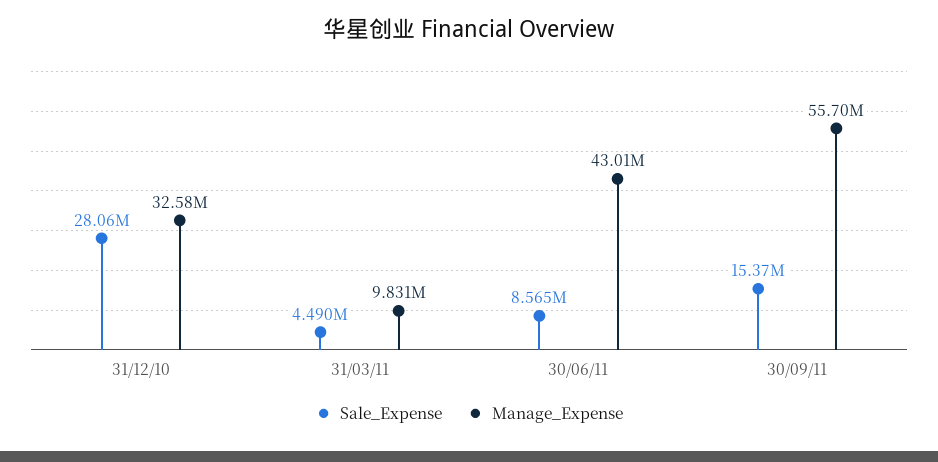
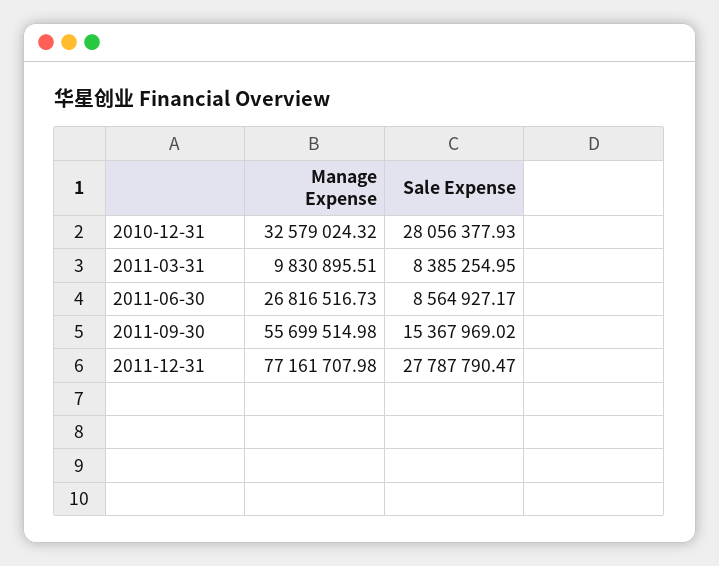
Sale_Expense, 31/03/11: 4490000 -> 8385254.95
Manage_Expense, 30/06/11: 43010000 -> 26816516.73
Manage_Expense, 2011-12-31: none -> 77161707.98
Sale_Expense, 2011-12-31: none -> 27787790.47

